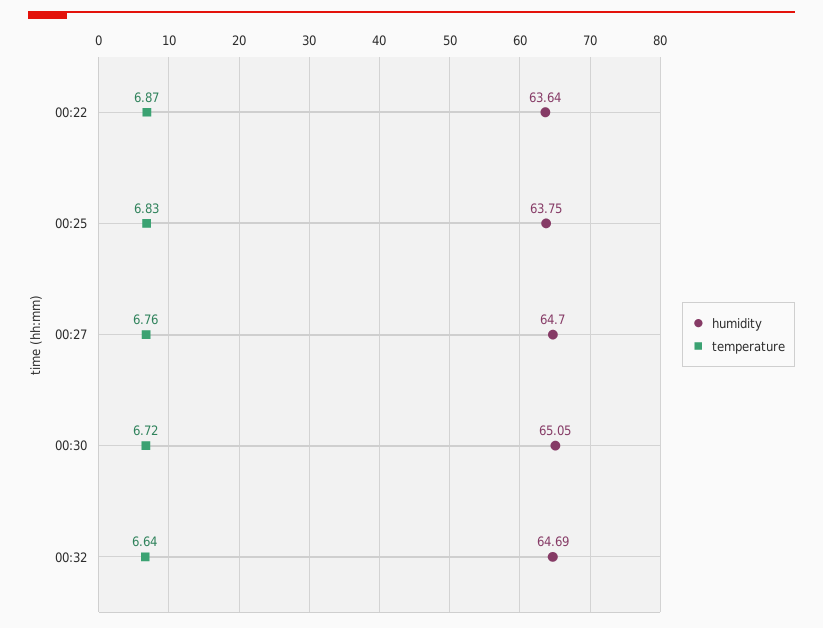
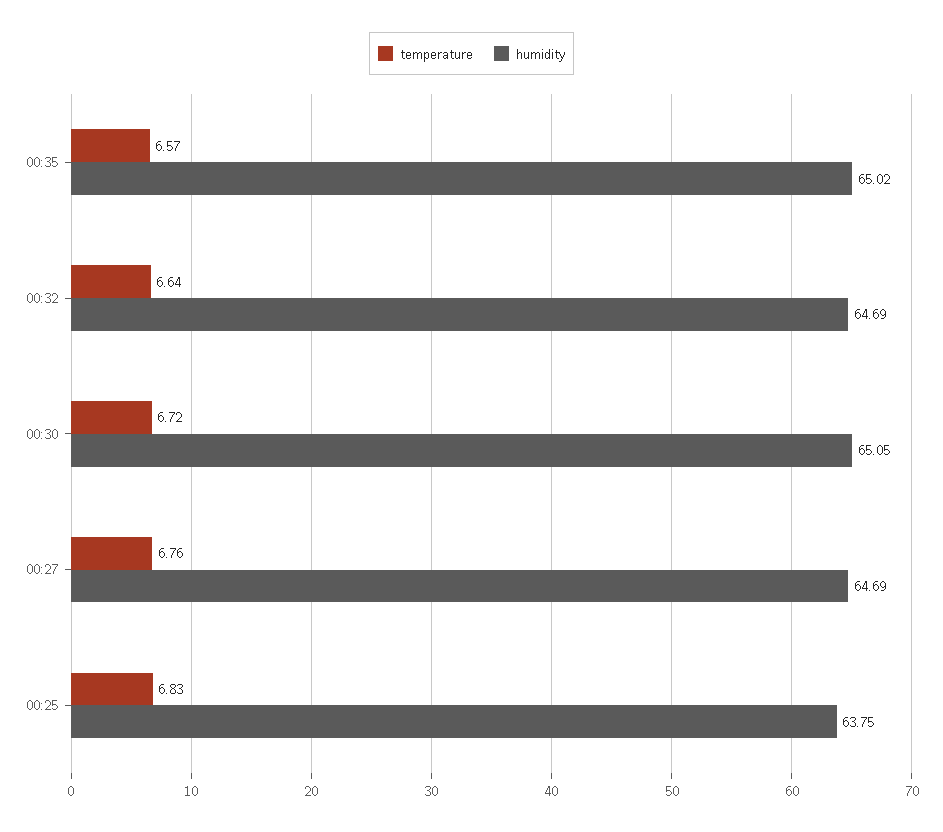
humidity, 00:22: 63.64 -> none
temperature, 00:22: 6.87 -> none
humidity, 00:27: 64.7 -> 64.69
temperature, 00:35: none -> 6.57
humidity, 00:35: none -> 65.02

